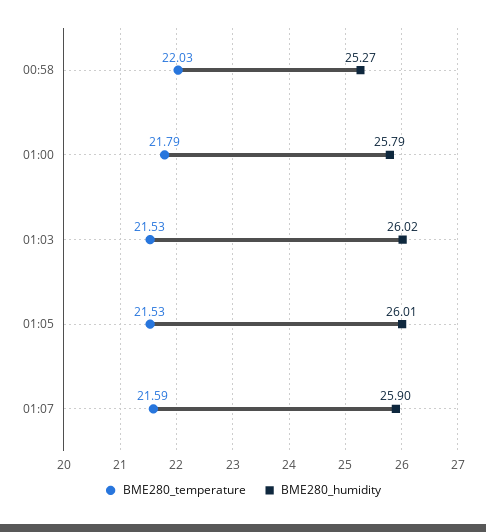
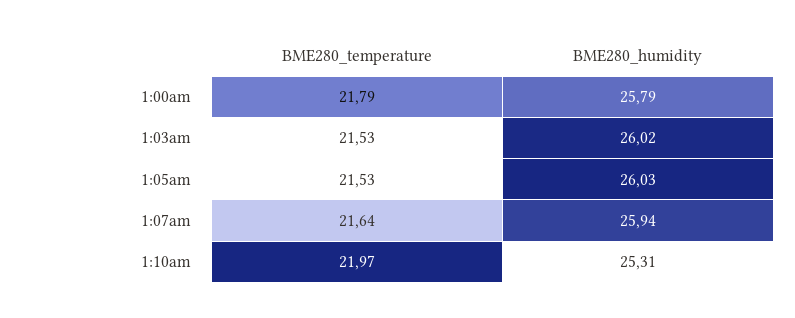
BME280_temperature, 00:58: 22.03 -> none
BME280_humidity, 00:58: 25.27 -> none
BME280_humidity, 01:05: 26.01 -> 26.03
BME280_temperature, 01:07: 21.59 -> 21.64
BME280_humidity, 01:07: 25.9 -> 25.94
BME280_temperature, 1:10am: none -> 21.97
BME280_humidity, 1:10am: none -> 25.31

